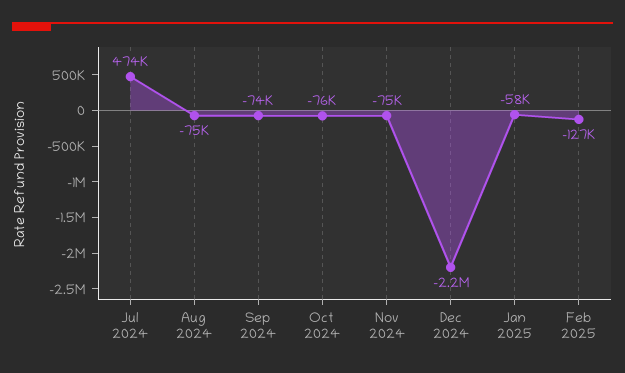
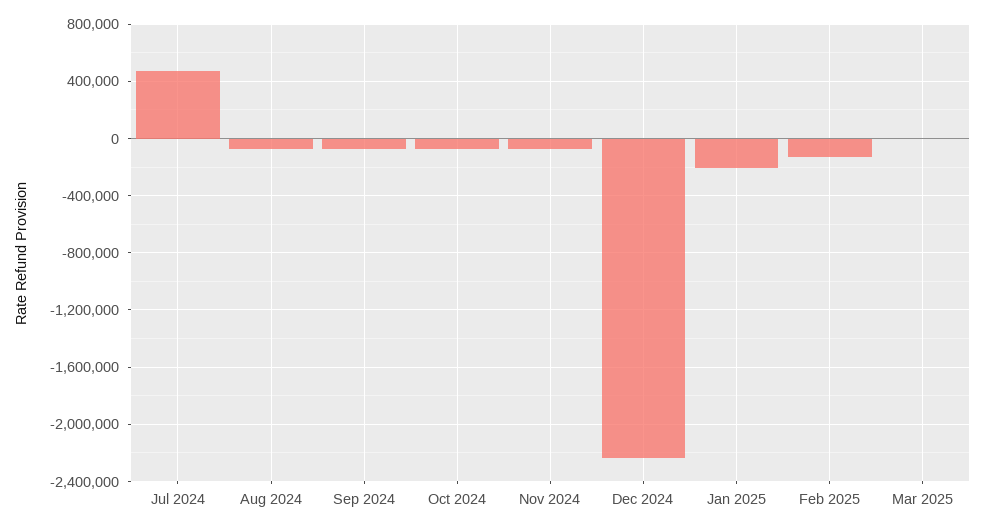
Jan 2025: -58000 -> -200000
Mar 2025: none -> 0

